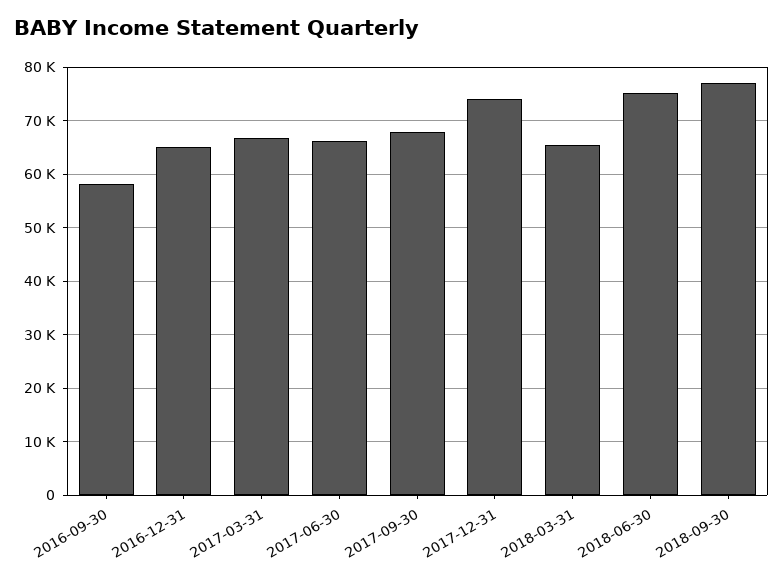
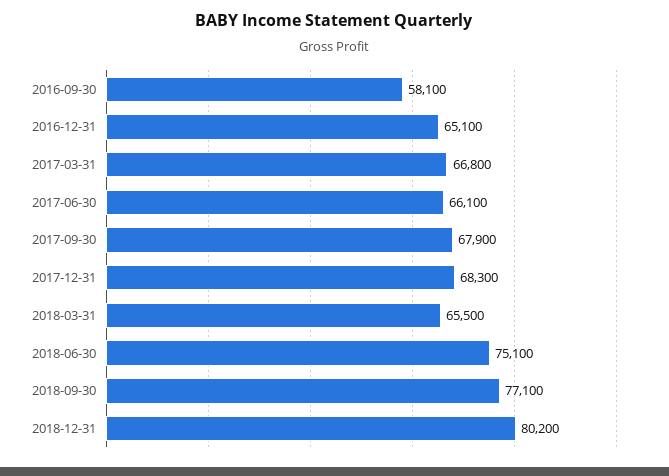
2017-12-31: 74000 -> 68300
2018-12-31: none -> 80200

